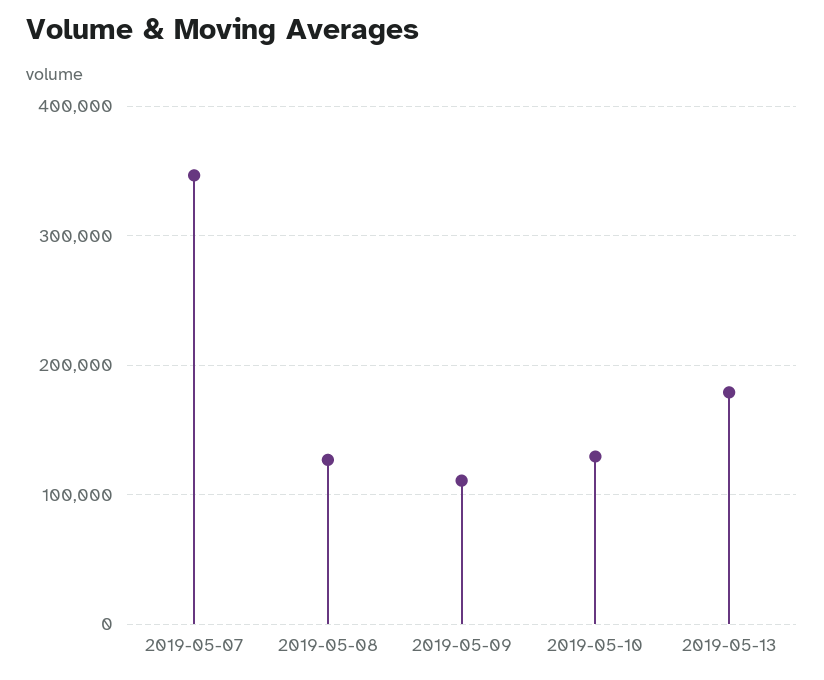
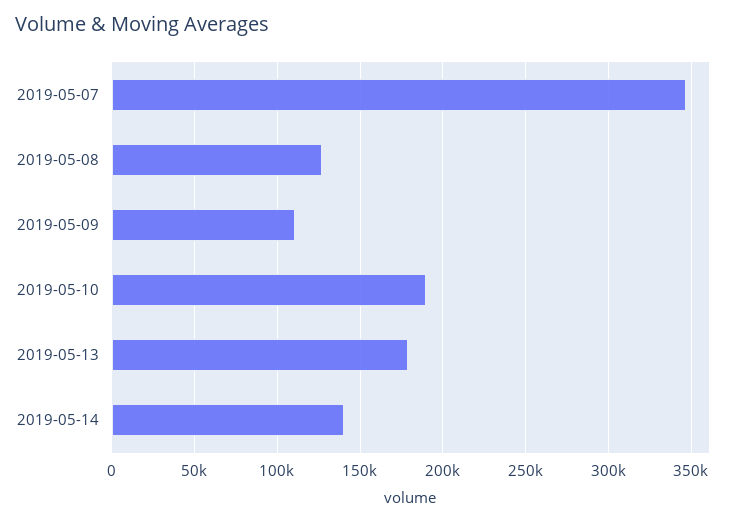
2019-05-10: 130000 -> 190000
2019-05-14: none -> 140000

